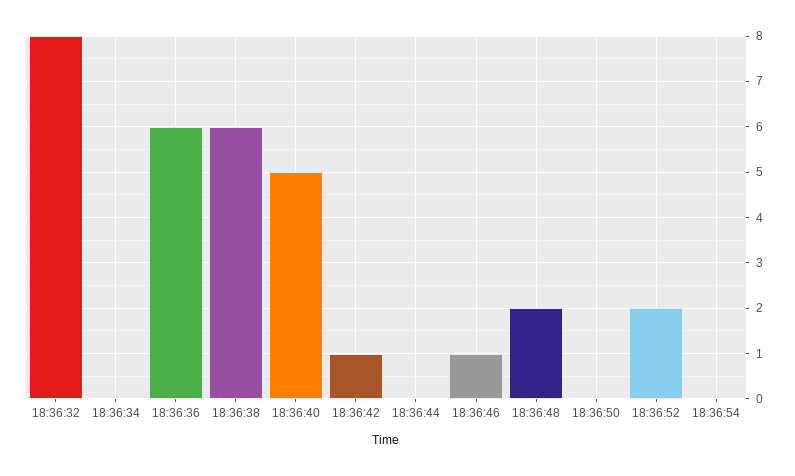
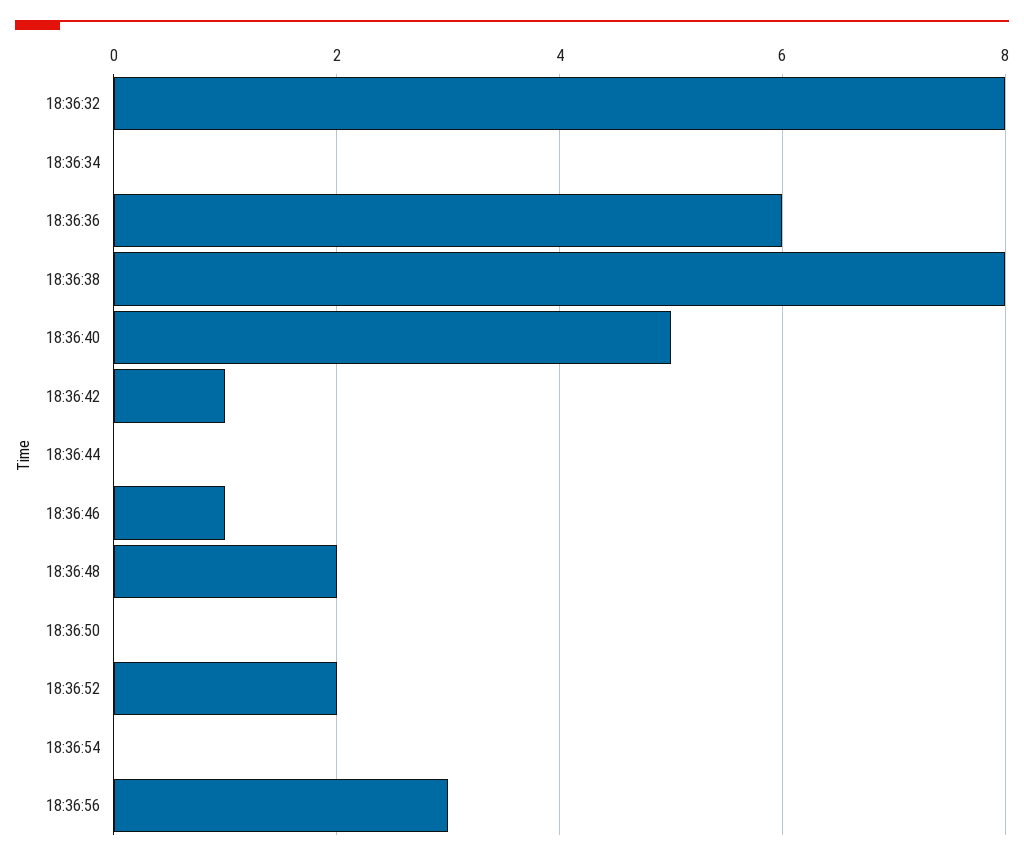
18:36:38: 6 -> 8
18:36:56: none -> 3

